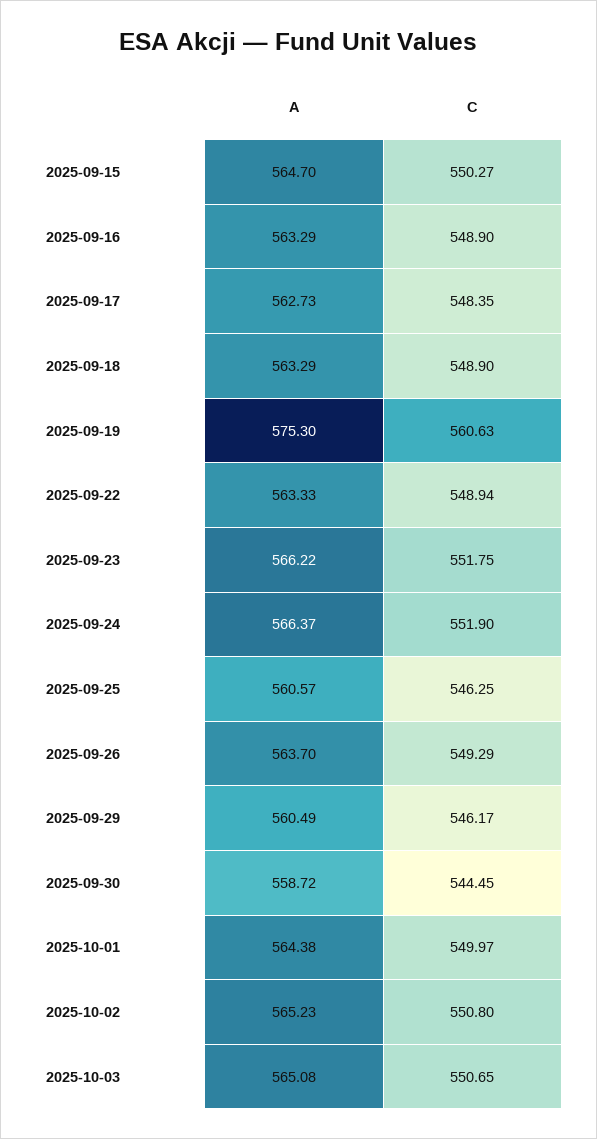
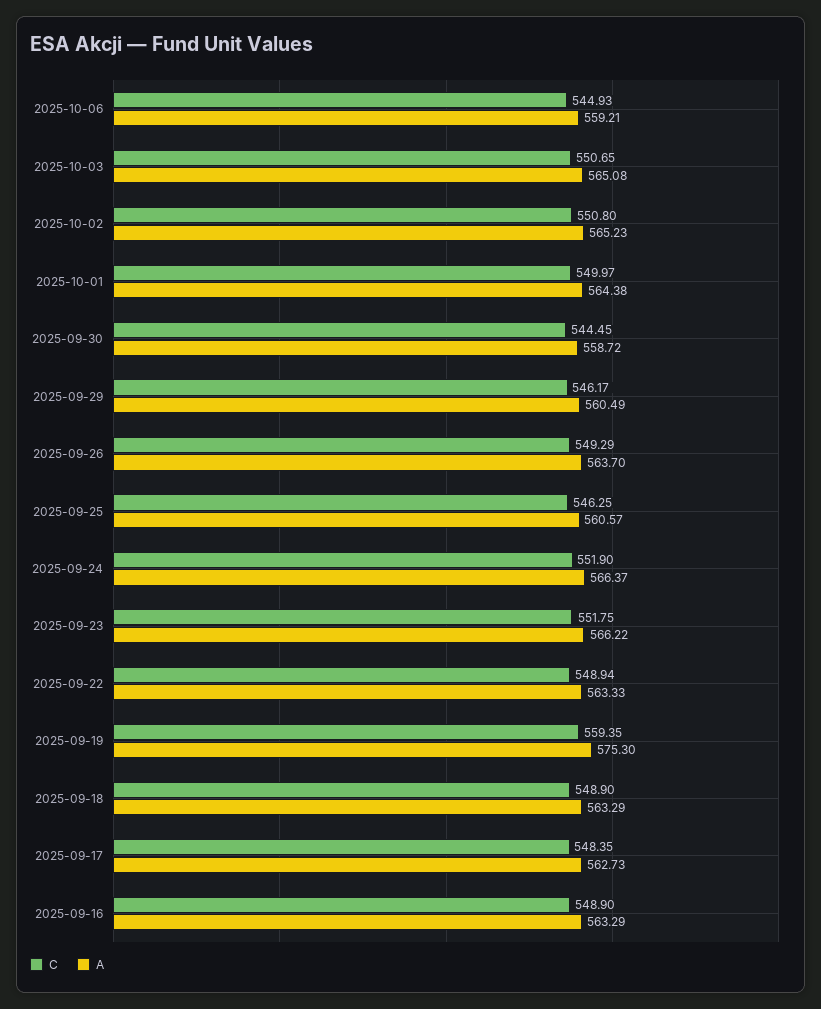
A, 2025-09-15: 564.7 -> none
C, 2025-09-15: 550.27 -> none
C, 2025-09-19: 560.63 -> 559.35
C, 2025-10-06: none -> 544.93
A, 2025-10-06: none -> 559.21

